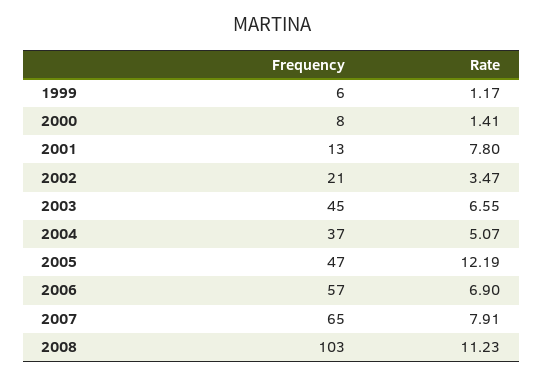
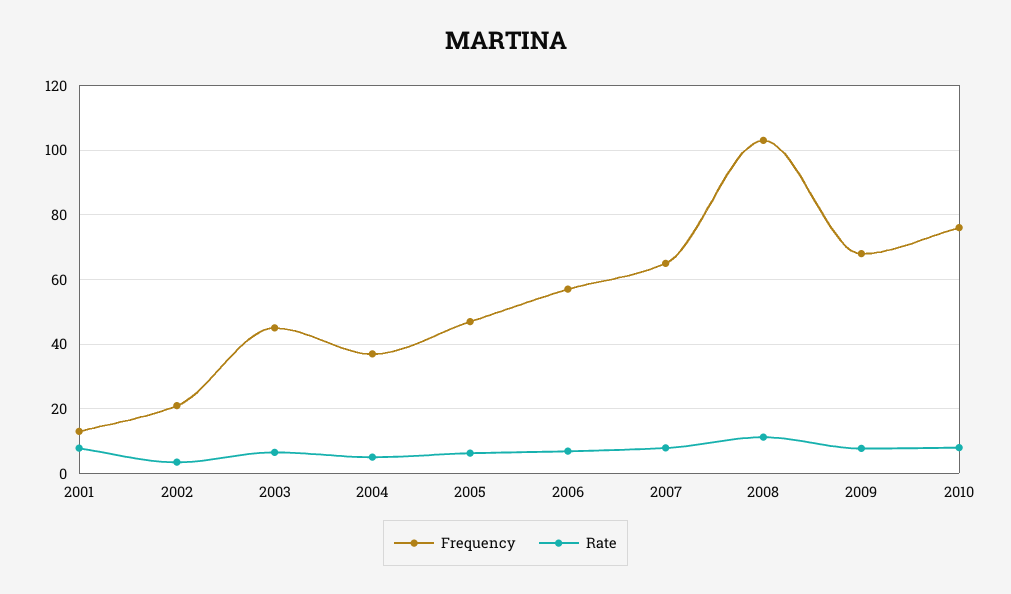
Frequency, 1999: 6 -> none
Rate, 1999: 1.17 -> none
Frequency, 2000: 8 -> none
Rate, 2000: 1.41 -> none
Rate, 2005: 12.19 -> 6
Frequency, 2009: none -> 68
Rate, 2009: none -> 8
Frequency, 2010: none -> 76
Rate, 2010: none -> 8

